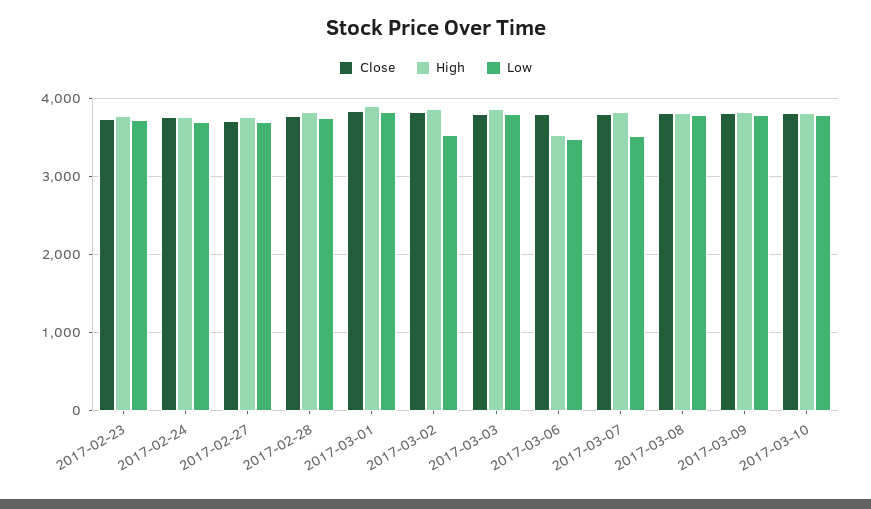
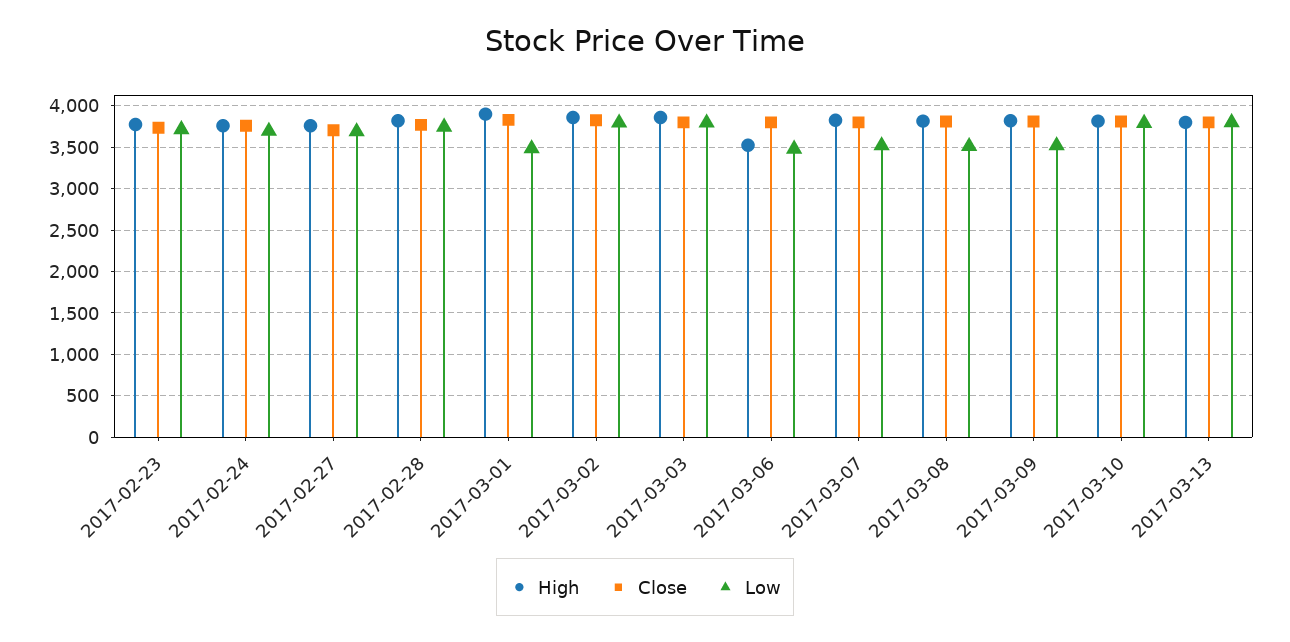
Low, 2017-03-01: 3800 -> 3500
Low, 2017-03-02: 3500 -> 3800
Low, 2017-03-08: 3800 -> 3500
Low, 2017-03-09: 3800 -> 3500
High, 2017-03-13: none -> 3800
Close, 2017-03-13: none -> 3800
Low, 2017-03-13: none -> 3800

